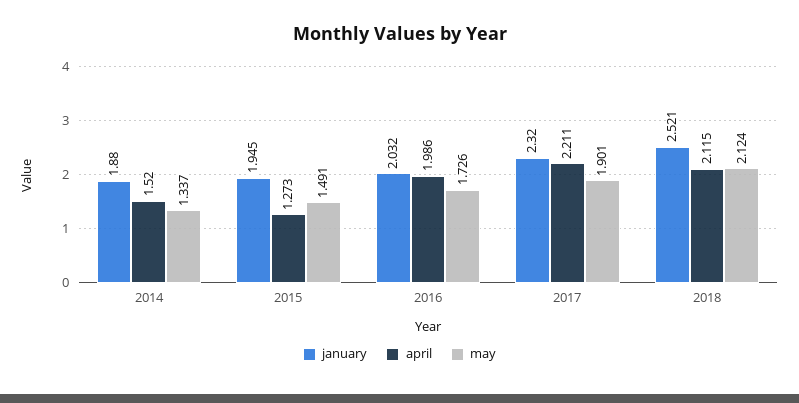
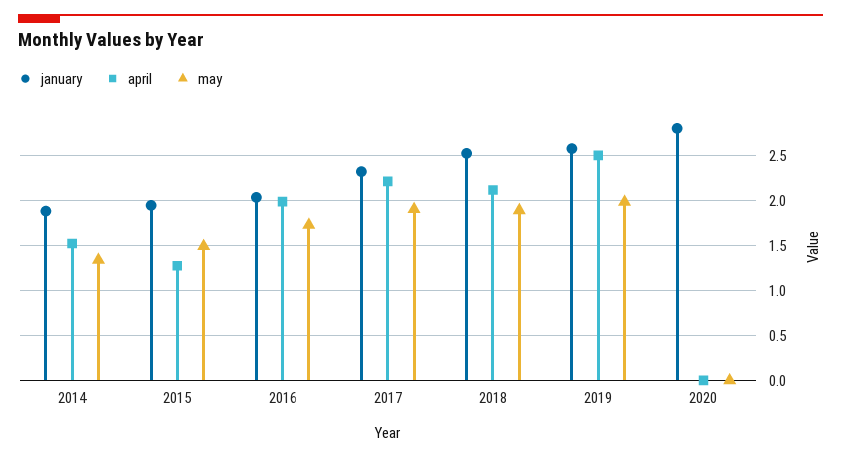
may, 2018: 2.124 -> 1.9
january, 2019: none -> 2.6
april, 2019: none -> 2.5
may, 2019: none -> 2
january, 2020: none -> 2.8
april, 2020: none -> 0
may, 2020: none -> 0

